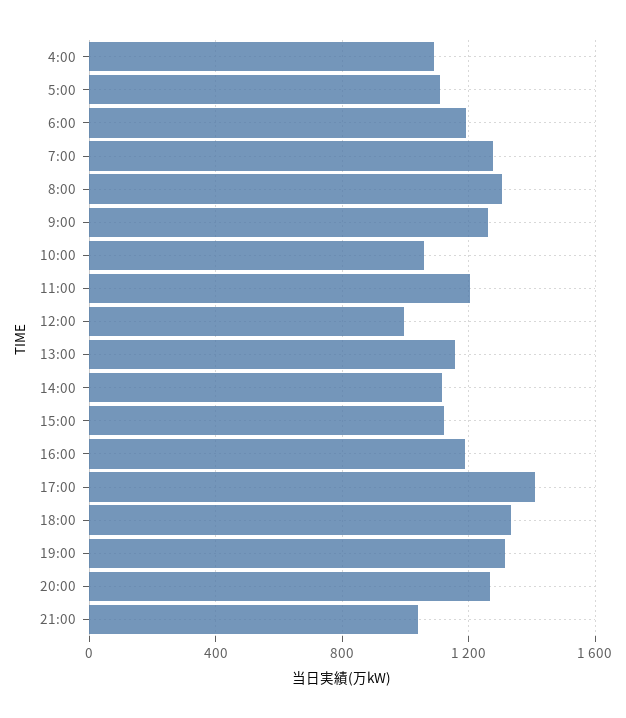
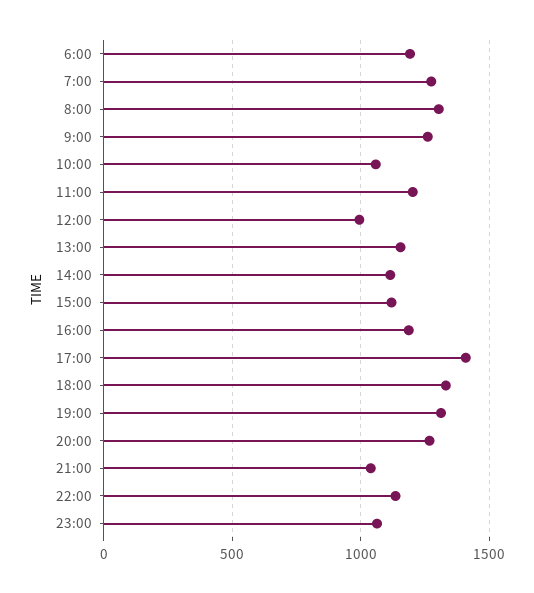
4:00: 1100 -> none
5:00: 1100 -> none
22:00: none -> 1150
23:00: none -> 1050

